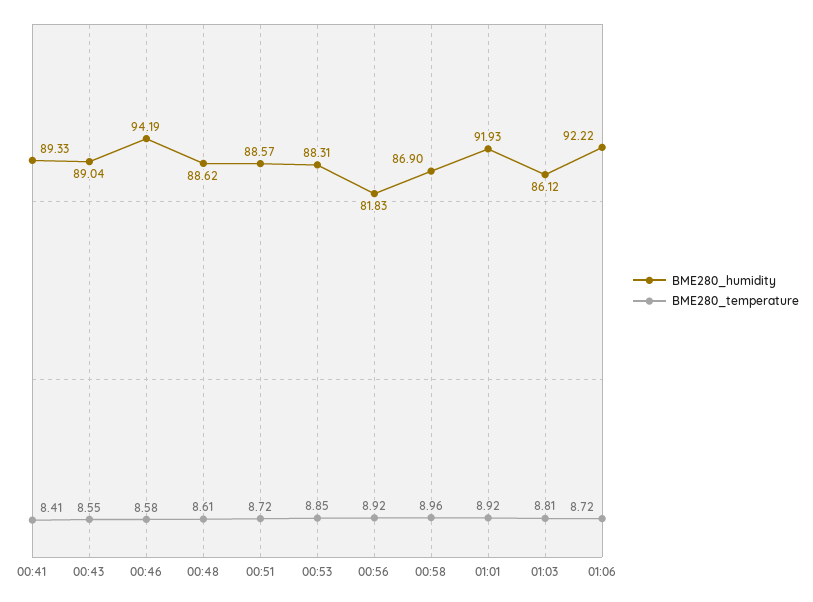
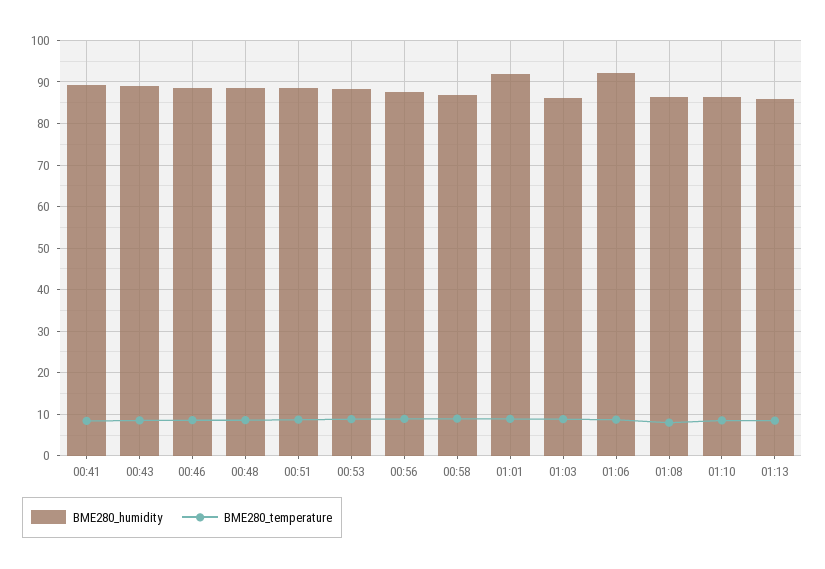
BME280_humidity, 00:46: 94.19 -> 88
BME280_humidity, 00:56: 81.83 -> 88
BME280_humidity, 01:08: none -> 86
BME280_temperature, 01:08: none -> 8
BME280_humidity, 01:10: none -> 86
BME280_temperature, 01:10: none -> 8
BME280_humidity, 01:13: none -> 86
BME280_temperature, 01:13: none -> 8

